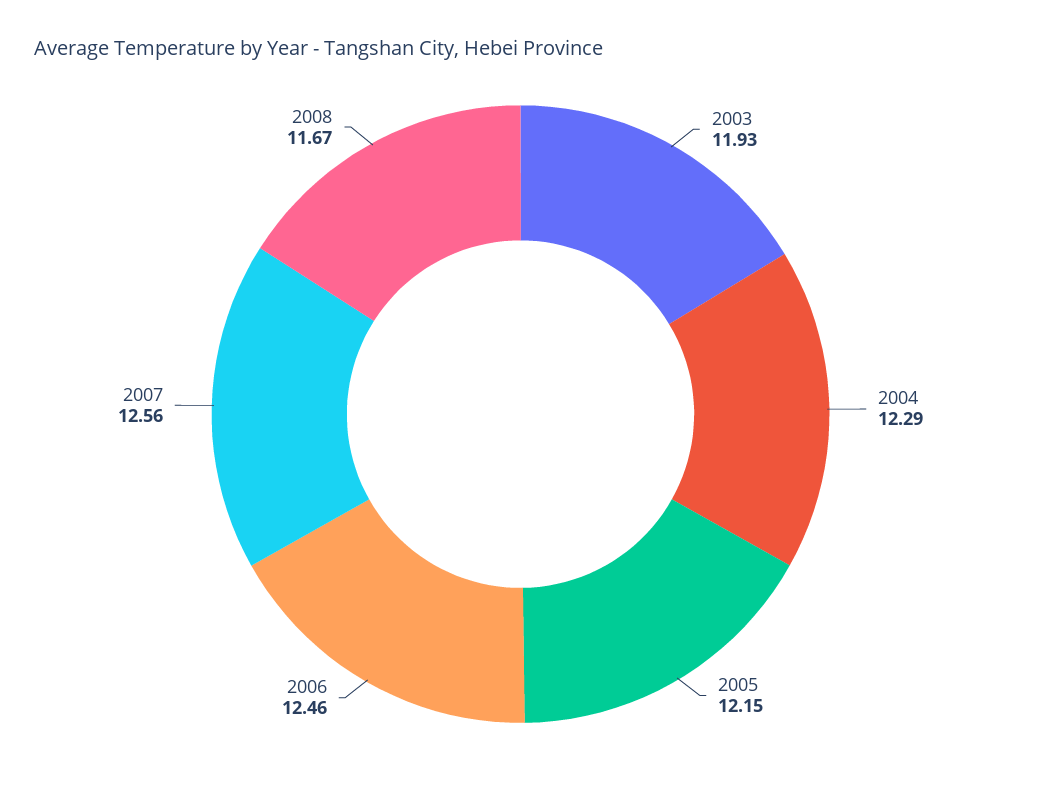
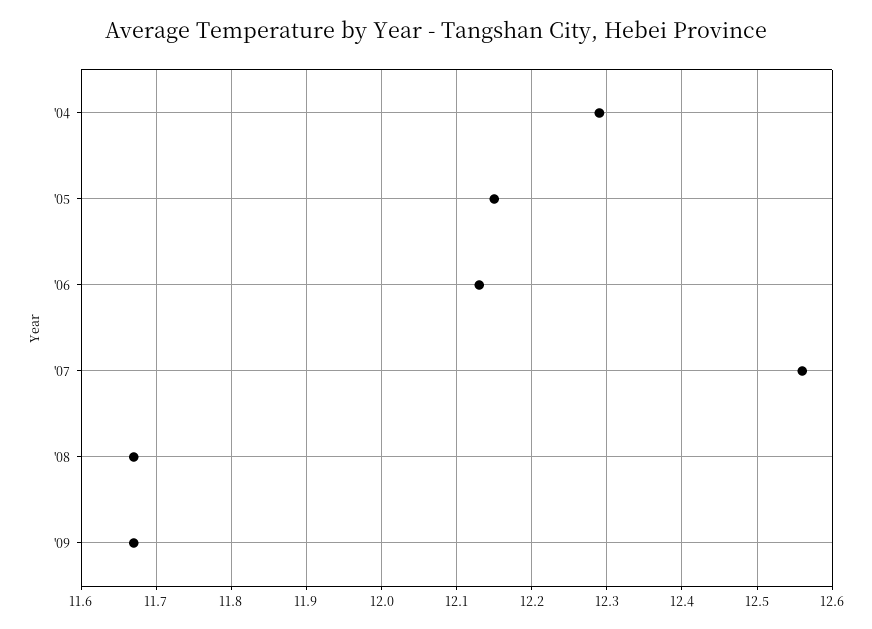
2003: 11.93 -> none
2006: 12.46 -> 12.13
'09: none -> 11.67

